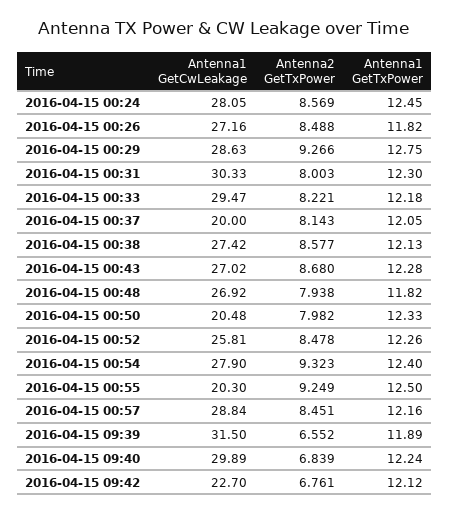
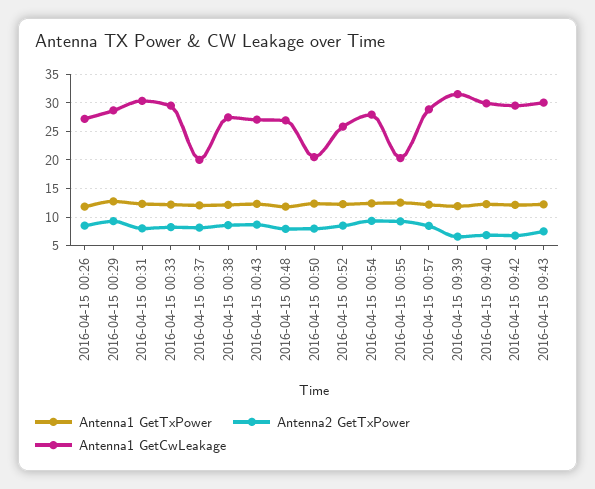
Antenna1 GetCwLeakage, 2016-04-15 00:24: 28.05 -> none
Antenna2 GetTxPower, 2016-04-15 00:24: 8.569 -> none
Antenna1 GetTxPower, 2016-04-15 00:24: 12.45 -> none
Antenna1 GetCwLeakage, 2016-04-15 09:42: 22.7 -> 30
Antenna1 GetTxPower, 2016-04-15 09:43: none -> 12.5
Antenna2 GetTxPower, 2016-04-15 09:43: none -> 7.5
Antenna1 GetCwLeakage, 2016-04-15 09:43: none -> 30

